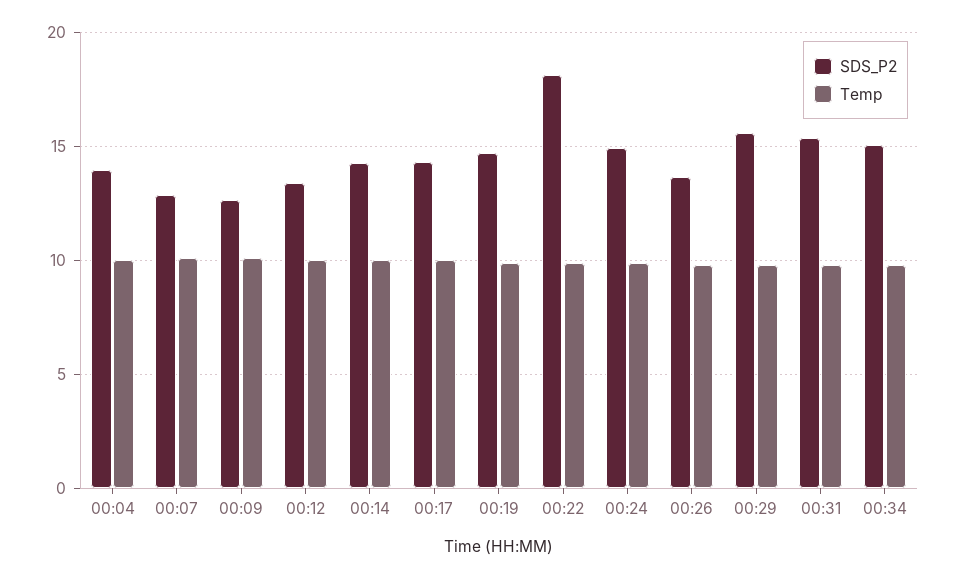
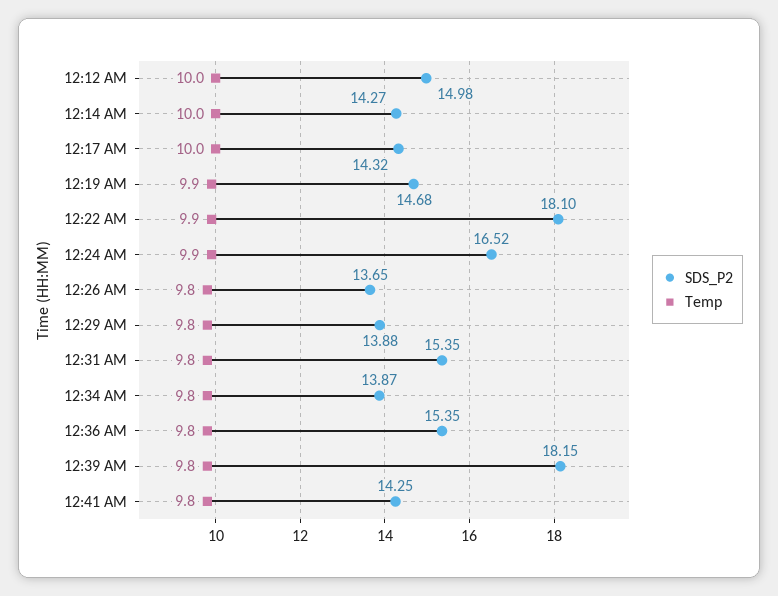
SDS_P2, 00:04: 14 -> none
Temp, 00:04: 10 -> none
SDS_P2, 00:07: 13 -> none
Temp, 00:07: 10 -> none
SDS_P2, 00:09: 12.5 -> none
Temp, 00:09: 10 -> none
SDS_P2, 00:12: 13.5 -> 14.98
SDS_P2, 00:24: 15 -> 16.52
SDS_P2, 00:29: 15.5 -> 13.88
SDS_P2, 00:34: 15 -> 13.87
SDS_P2, 12:36 AM: none -> 15.35
Temp, 12:36 AM: none -> 9.8
SDS_P2, 12:39 AM: none -> 18.15
Temp, 12:39 AM: none -> 9.8
SDS_P2, 12:41 AM: none -> 14.25
Temp, 12:41 AM: none -> 9.8

